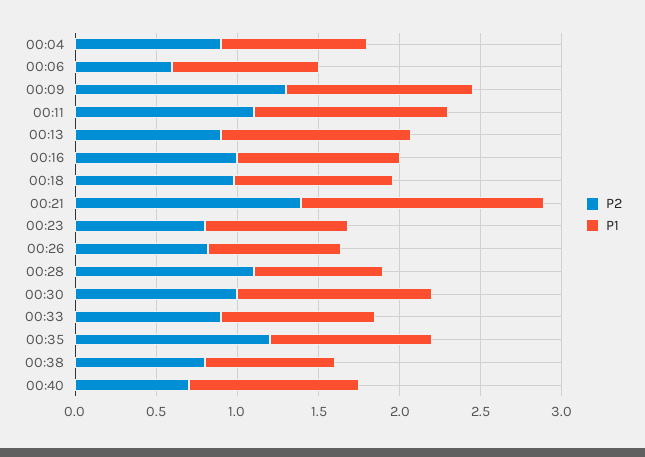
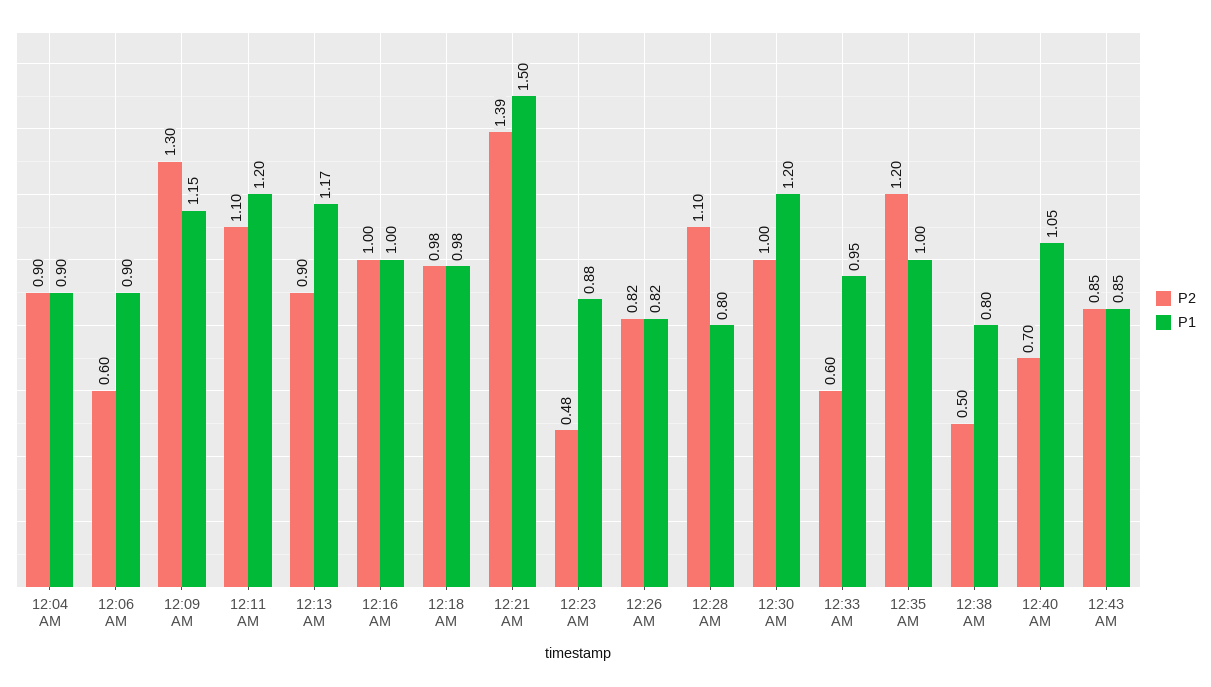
P2, 00:23: 0.8 -> 0.48
P2, 00:33: 0.9 -> 0.6
P2, 00:38: 0.8 -> 0.5
P2, 12:43 AM: none -> 0.85
P1, 12:43 AM: none -> 0.85

